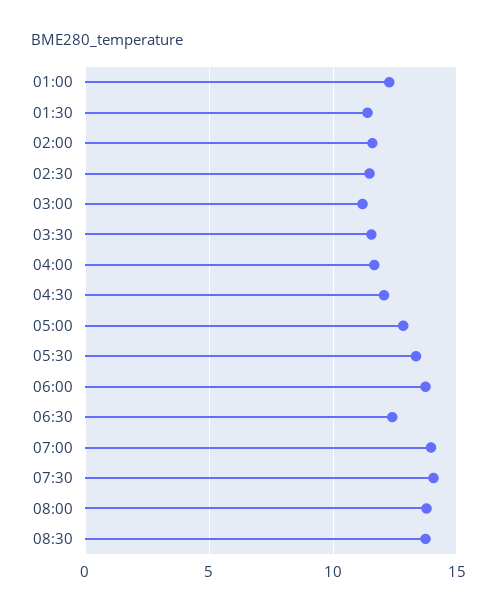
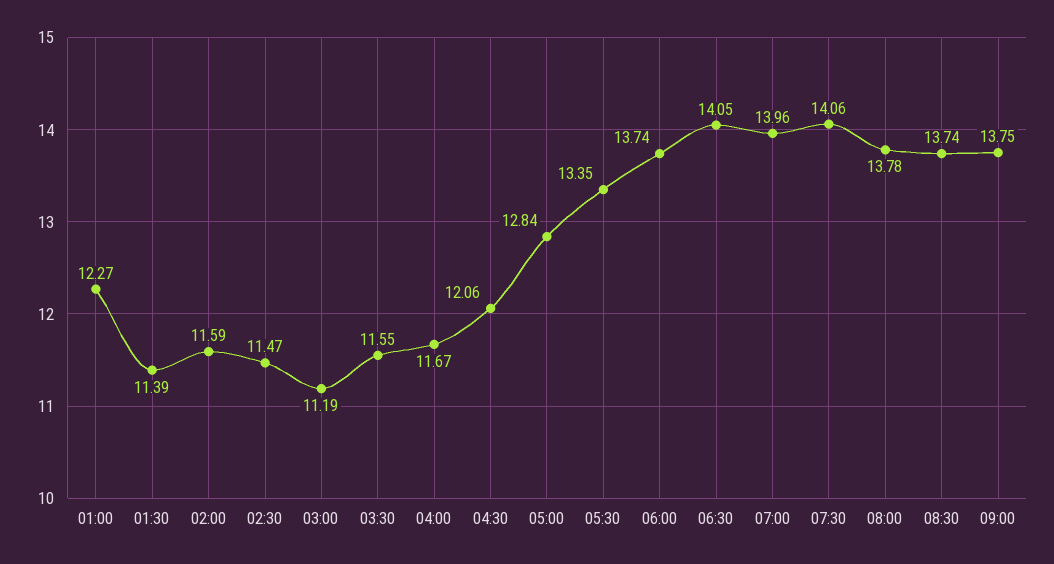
06:30: 12.5 -> 14.05
09:00: none -> 13.75

